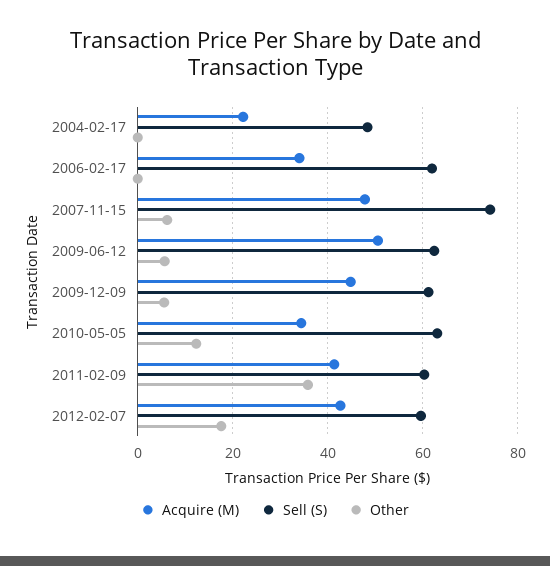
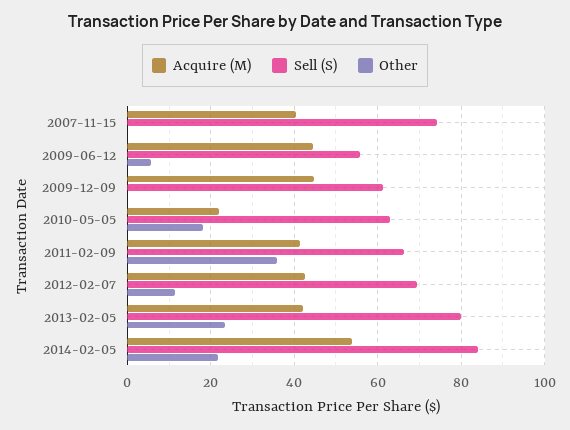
Acquire (M), 2004-02-17: 22 -> none
Sell (S), 2004-02-17: 48 -> none
Other, 2004-02-17: 0 -> none
Acquire (M), 2006-02-17: 34 -> none
Sell (S), 2006-02-17: 62 -> none
Other, 2006-02-17: 0 -> none
Acquire (M), 2007-11-15: 48 -> 40
Other, 2007-11-15: 6 -> 0
Acquire (M), 2009-06-12: 50 -> 44
Sell (S), 2009-06-12: 62 -> 56
Other, 2009-12-09: 6 -> 0
Acquire (M), 2010-05-05: 34 -> 22
Other, 2010-05-05: 12 -> 18
Sell (S), 2011-02-09: 60 -> 66
Sell (S), 2012-02-07: 60 -> 70
Other, 2012-02-07: 18 -> 12
Acquire (M), 2013-02-05: none -> 42
Sell (S), 2013-02-05: none -> 80
Other, 2013-02-05: none -> 24
Acquire (M), 2014-02-05: none -> 54
Sell (S), 2014-02-05: none -> 84
Other, 2014-02-05: none -> 22

